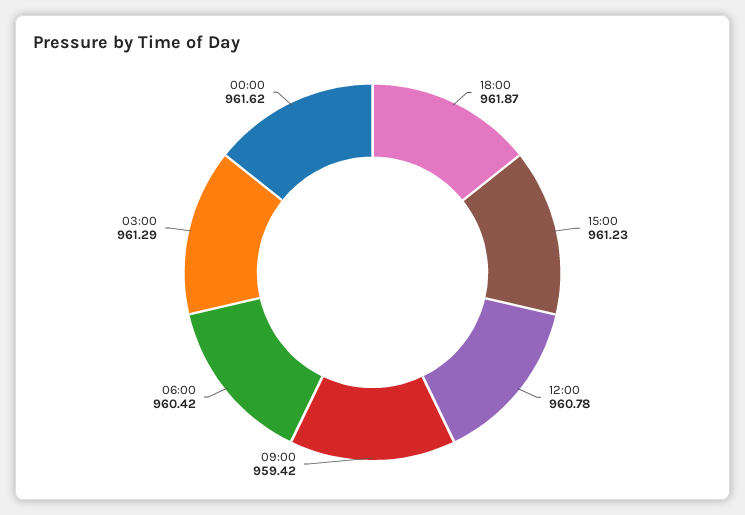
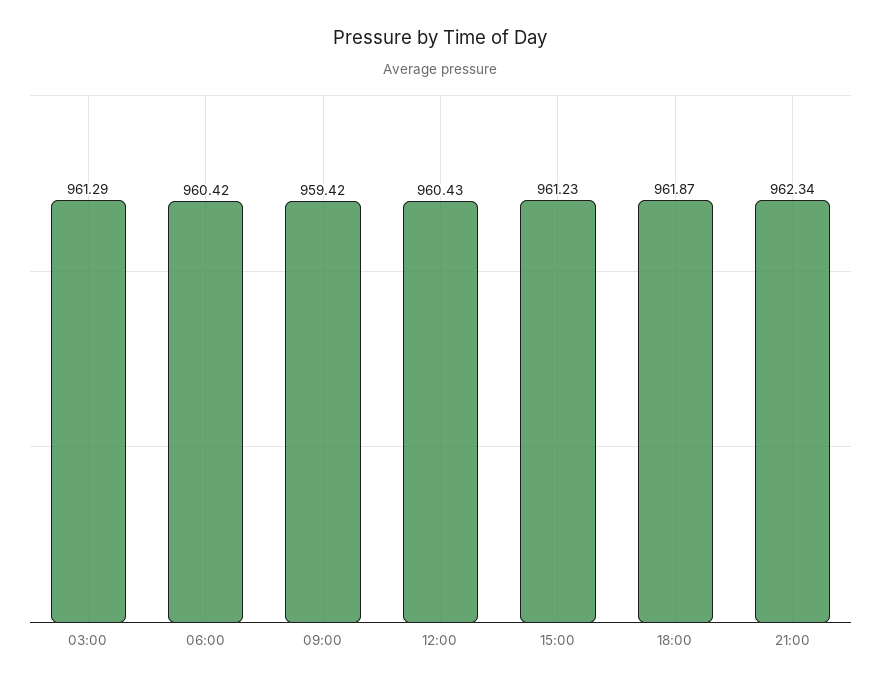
12:00: 960.78 -> 960.43
00:00: 961.62 -> none
21:00: none -> 962.34

